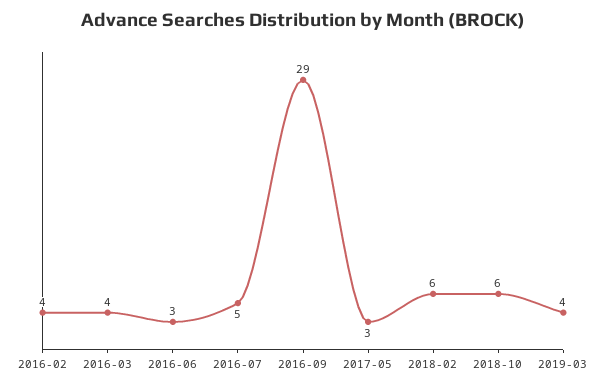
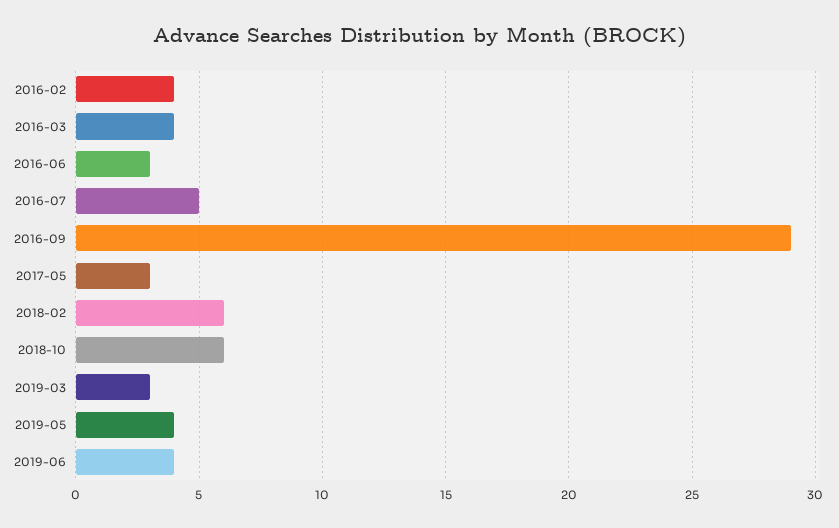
2019-03: 4 -> 3
2019-05: none -> 4
2019-06: none -> 4

